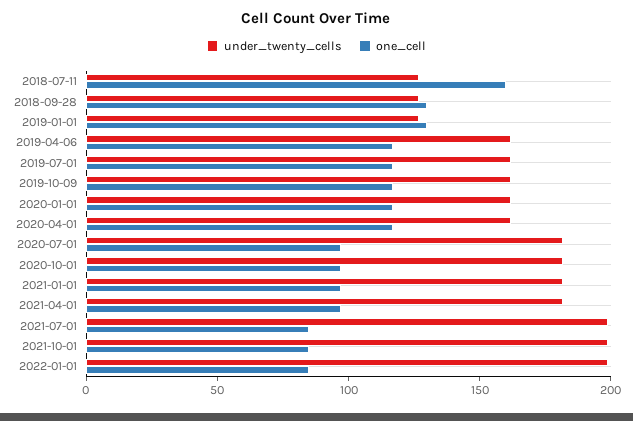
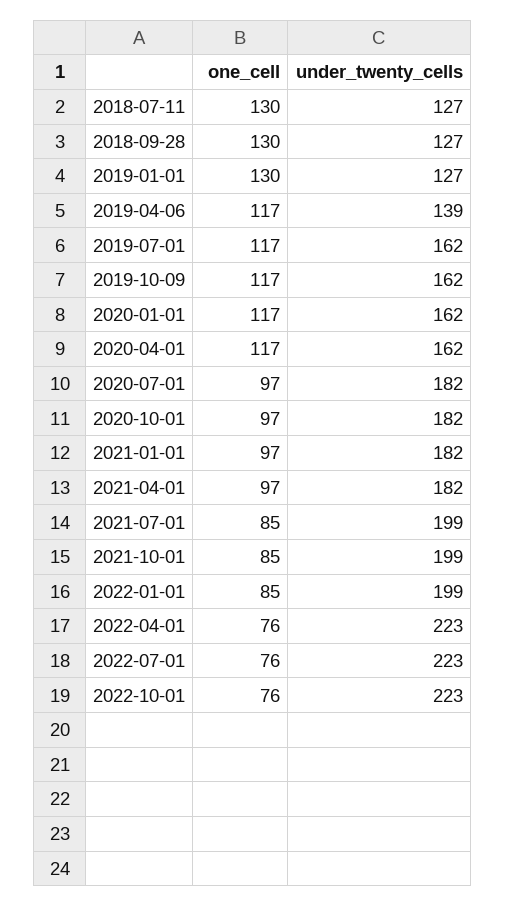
one_cell, 2018-07-11: 160 -> 130
under_twenty_cells, 2019-04-06: 160 -> 139
one_cell, 2022-04-01: none -> 76
under_twenty_cells, 2022-04-01: none -> 223
one_cell, 2022-07-01: none -> 76
under_twenty_cells, 2022-07-01: none -> 223
one_cell, 2022-10-01: none -> 76
under_twenty_cells, 2022-10-01: none -> 223

